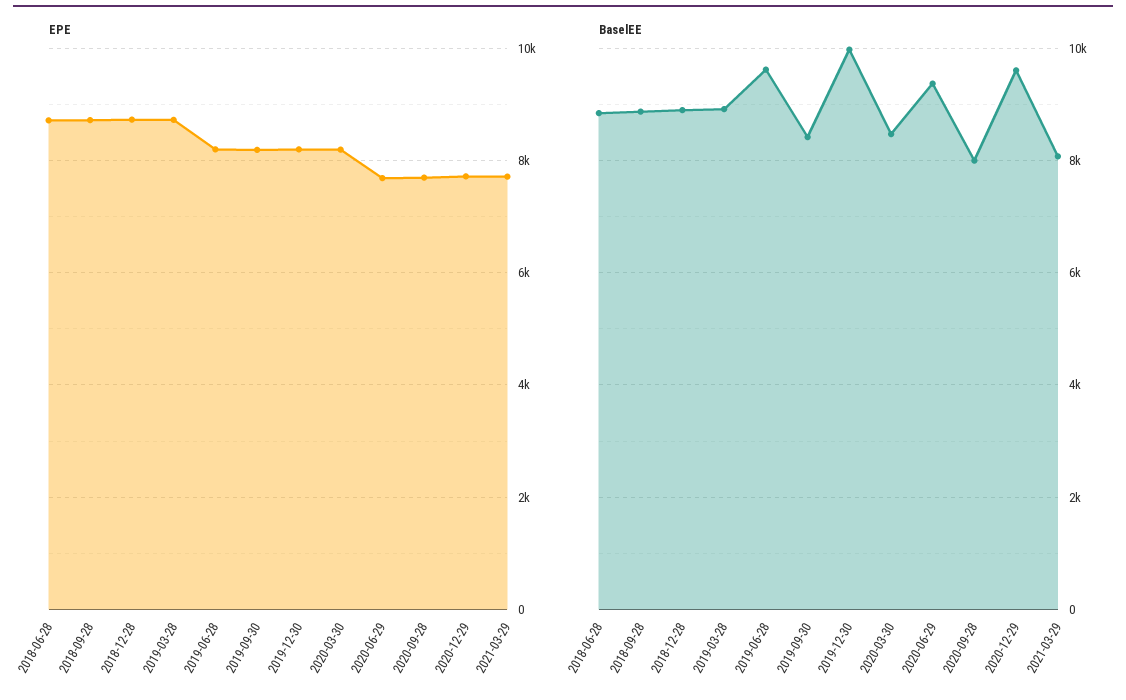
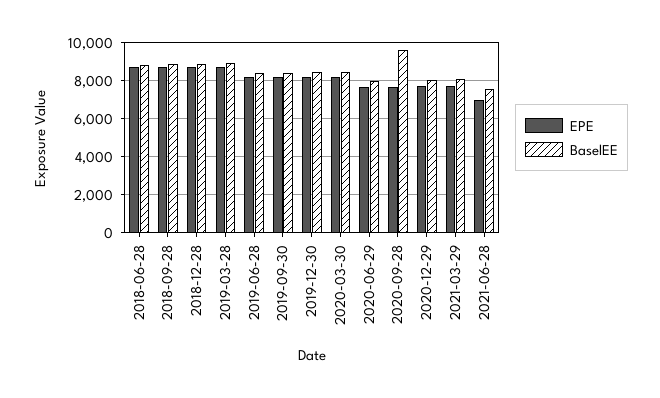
BaselEE, 2019-06-28: 9600 -> 8500
BaselEE, 2019-12-30: 10000 -> 8500
BaselEE, 2020-06-29: 9400 -> 8000
BaselEE, 2020-09-28: 8000 -> 9500
BaselEE, 2020-12-29: 9600 -> 8000
EPE, 2021-06-28: none -> 7000
BaselEE, 2021-06-28: none -> 7500

